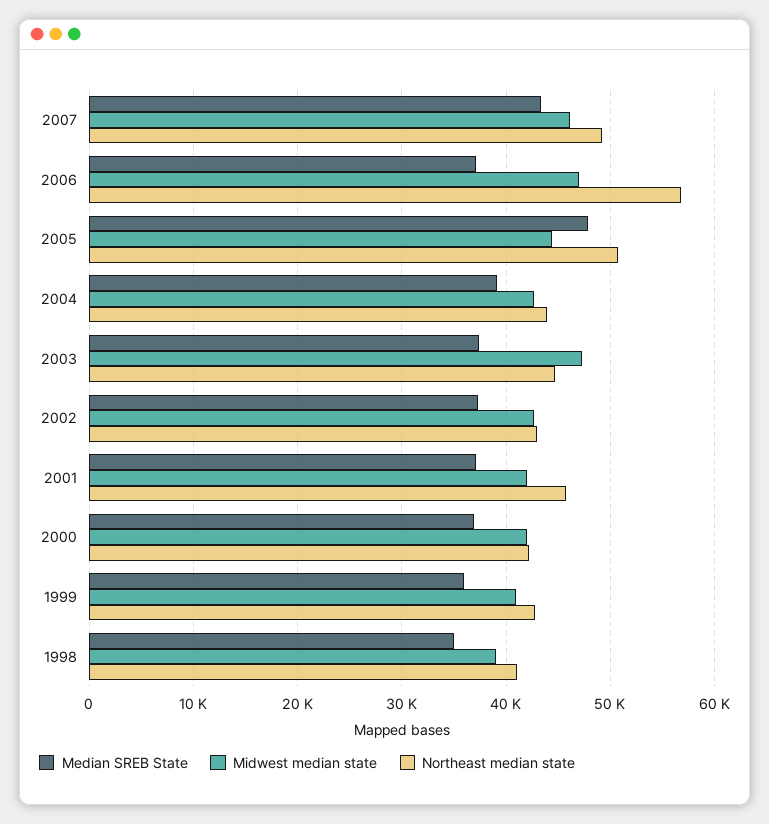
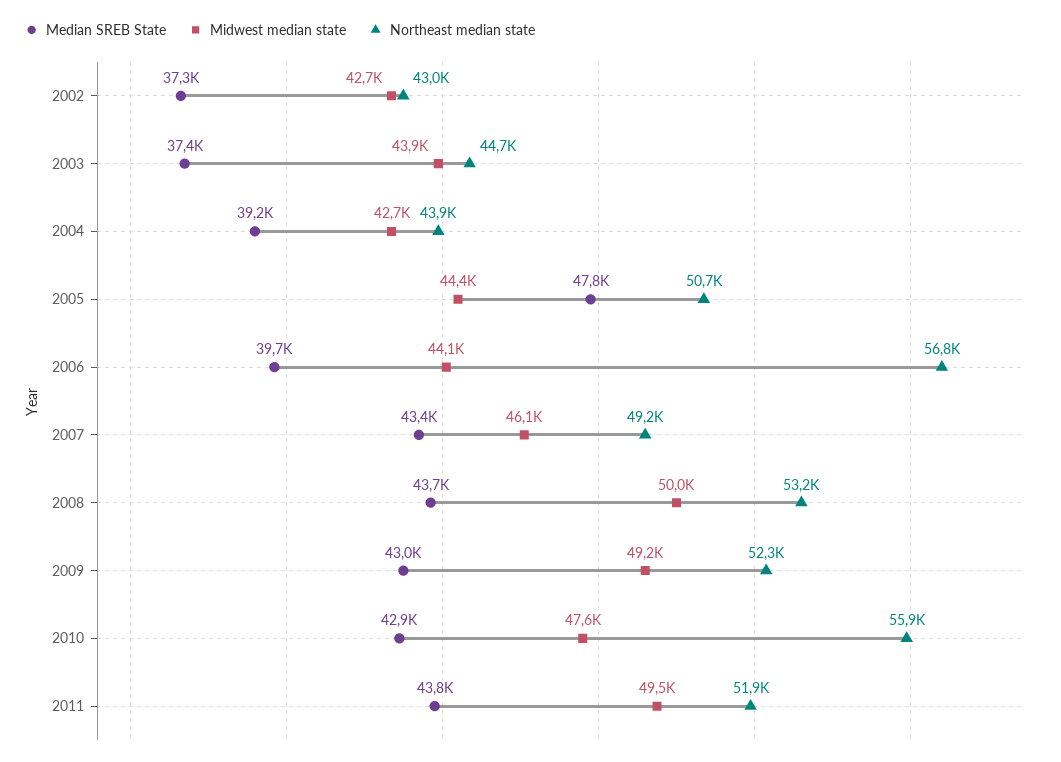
Median SREB State, 2006: 37000 -> 39700
Midwest median state, 2006: 47000 -> 44100
Midwest median state, 2003: 47000 -> 43900
Median SREB State, 2001: 37000 -> none
Midwest median state, 2001: 42000 -> none
Northeast median state, 2001: 46000 -> none
Median SREB State, 2000: 37000 -> none
Midwest median state, 2000: 42000 -> none
Northeast median state, 2000: 42000 -> none
Median SREB State, 1999: 36000 -> none
Midwest median state, 1999: 41000 -> none
Northeast median state, 1999: 43000 -> none
Median SREB State, 1998: 35000 -> none
Midwest median state, 1998: 39000 -> none
Northeast median state, 1998: 41000 -> none
Median SREB State, 2008: none -> 43700
Midwest median state, 2008: none -> 50000
Northeast median state, 2008: none -> 53200
Median SREB State, 2009: none -> 43000
Midwest median state, 2009: none -> 49200
Northeast median state, 2009: none -> 52300
Median SREB State, 2010: none -> 42900
Midwest median state, 2010: none -> 47600
Northeast median state, 2010: none -> 55900
Median SREB State, 2011: none -> 43800
Midwest median state, 2011: none -> 49500
Northeast median state, 2011: none -> 51900

